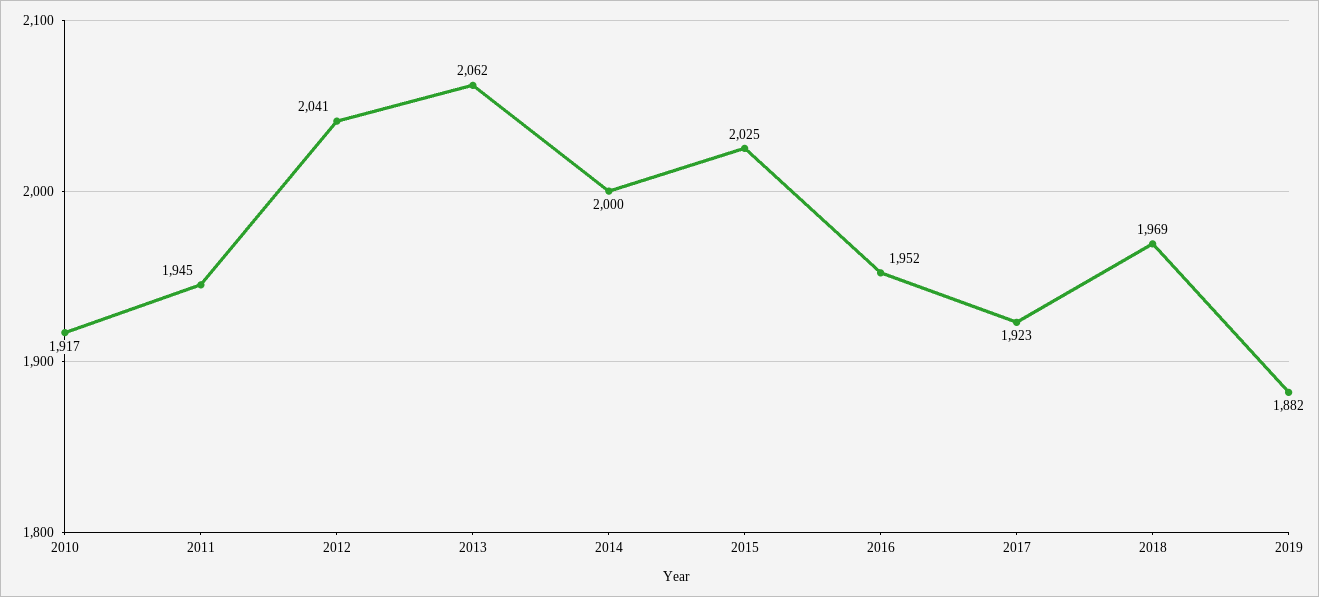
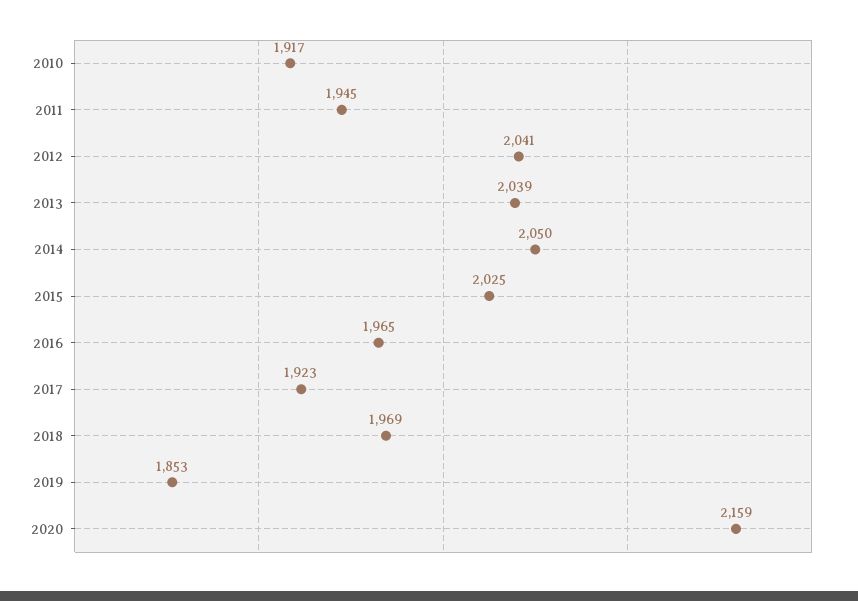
2013: 2062 -> 2039
2014: 2000 -> 2050
2016: 1952 -> 1965
2019: 1882 -> 1853
2020: none -> 2159

